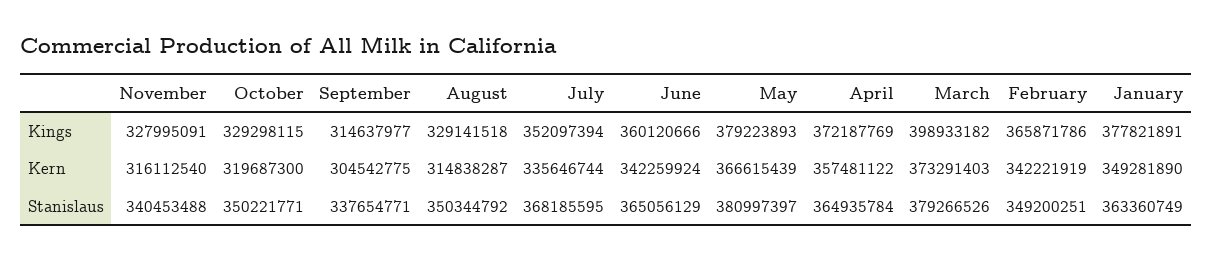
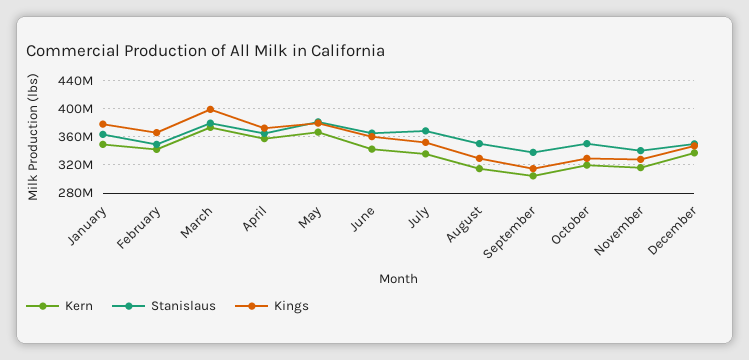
Kern, December: none -> 340000000
Stanislaus, December: none -> 350000000
Kings, December: none -> 350000000

